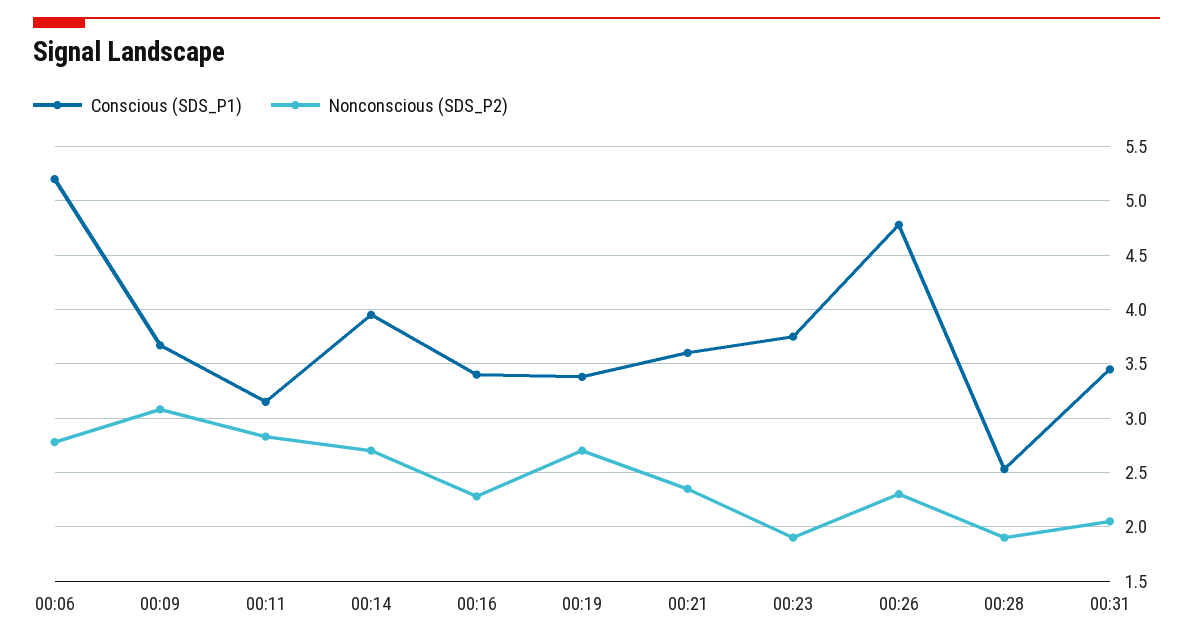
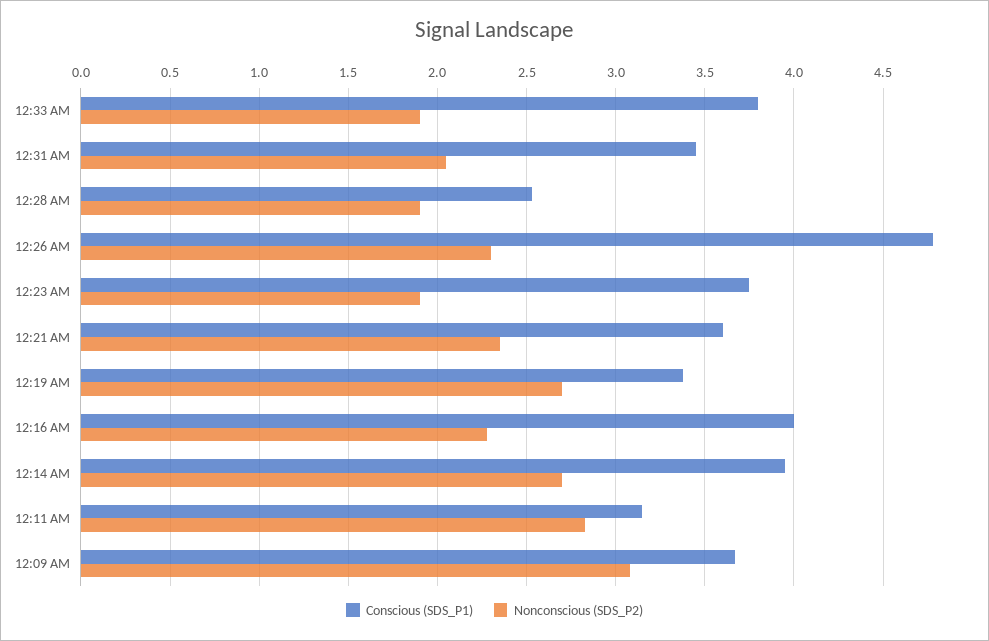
Conscious (SDS_P1), 00:06: 5.2 -> none
Nonconscious (SDS_P2), 00:06: 2.8 -> none
Conscious (SDS_P1), 00:16: 3.4 -> 4
Conscious (SDS_P1), 12:33 AM: none -> 3.8
Nonconscious (SDS_P2), 12:33 AM: none -> 1.9

